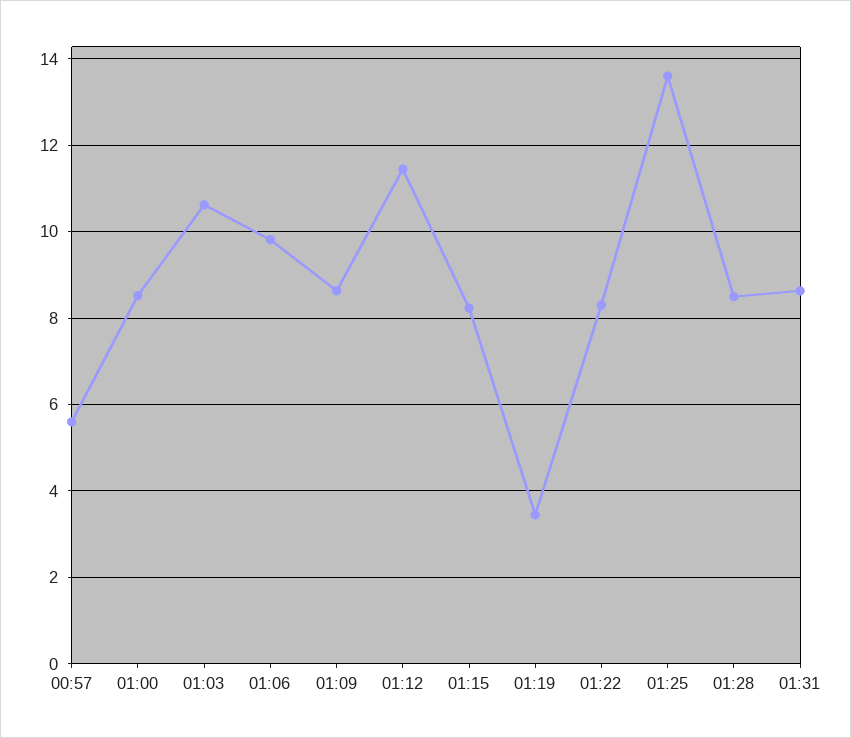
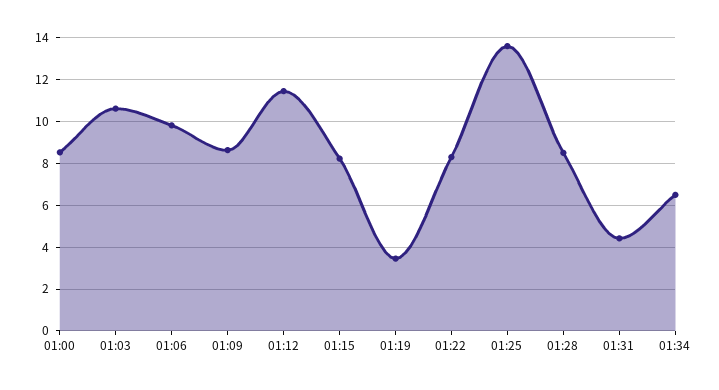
00:57: 5.6 -> none
01:31: 8.6 -> 4.5
01:34: none -> 6.5

